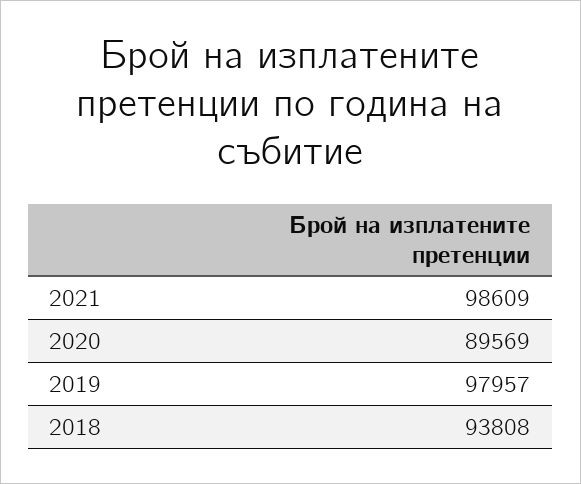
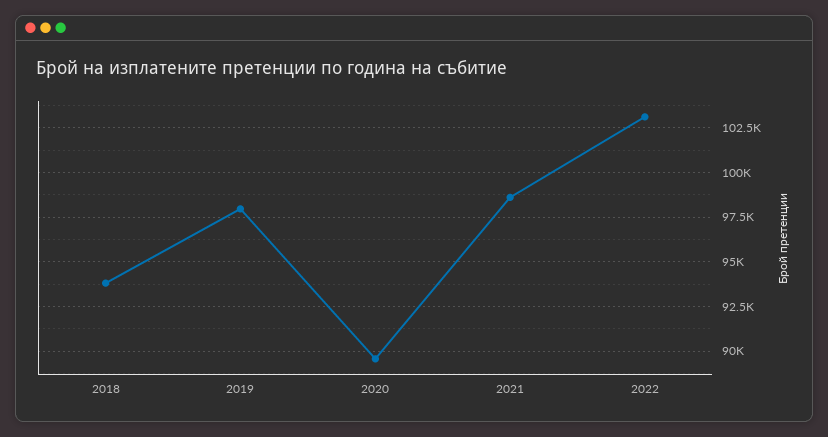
2022: none -> 103000

